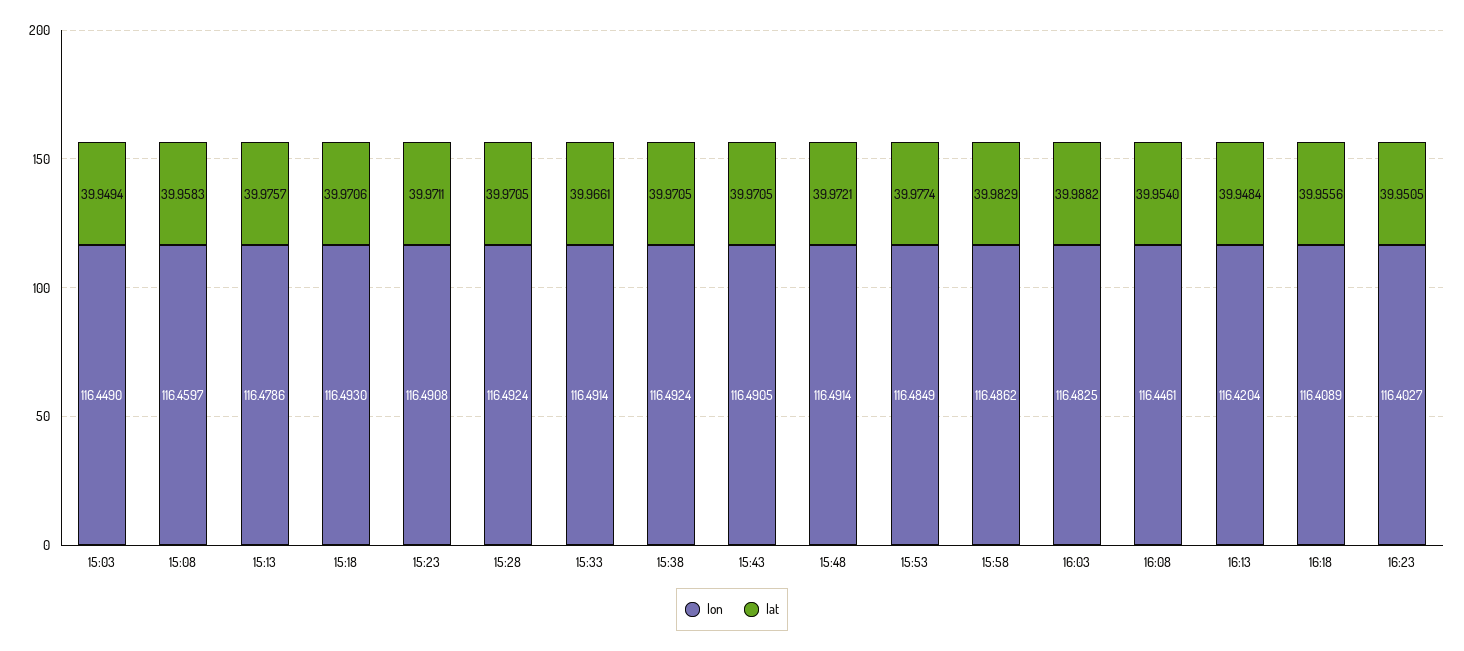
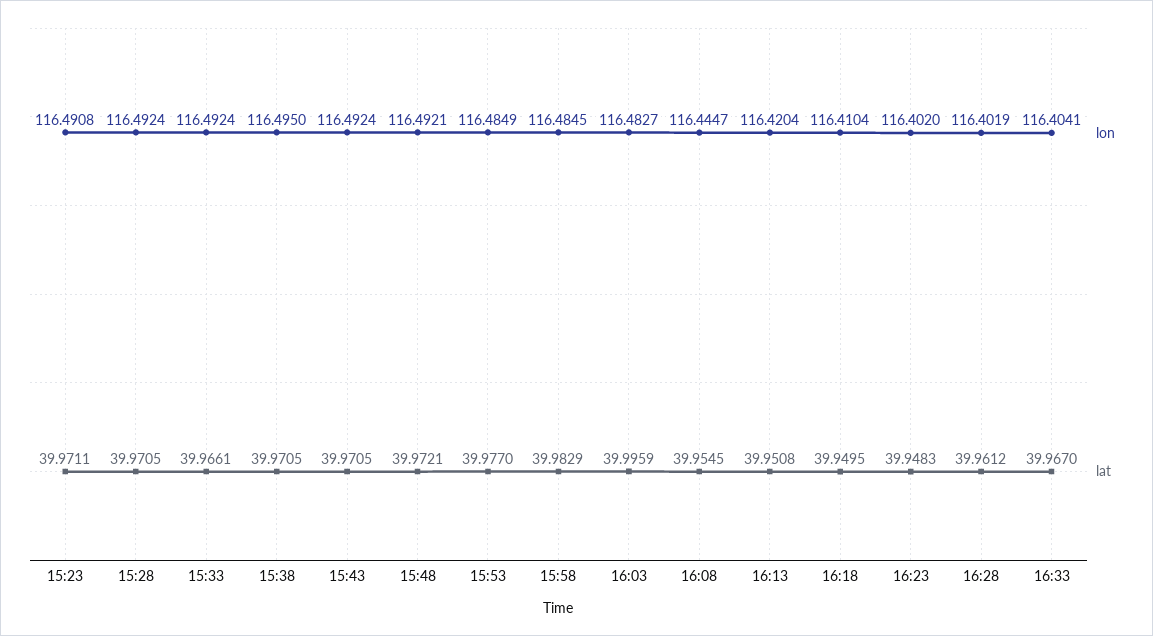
lon, 15:03: 116.449 -> none
lat, 15:03: 39.9494 -> none
lon, 15:08: 116.4597 -> none
lat, 15:08: 39.9583 -> none
lon, 15:13: 116.4786 -> none
lat, 15:13: 39.9757 -> none
lon, 15:18: 116.493 -> none
lat, 15:18: 39.9706 -> none
lon, 15:33: 116.4914 -> 116.4924
lon, 15:38: 116.4924 -> 116.495
lon, 15:43: 116.4905 -> 116.4924
lon, 15:48: 116.4914 -> 116.4921
lat, 15:53: 39.9774 -> 39.977
lon, 15:58: 116.4862 -> 116.4845
lon, 16:03: 116.4825 -> 116.4827
lat, 16:03: 39.9882 -> 39.9959
lon, 16:08: 116.4461 -> 116.4447
lat, 16:08: 39.954 -> 39.9545
lat, 16:13: 39.9484 -> 39.9508
lon, 16:18: 116.4089 -> 116.4104
lat, 16:18: 39.9556 -> 39.9495
lon, 16:23: 116.4027 -> 116.402
lat, 16:23: 39.9505 -> 39.9483
lon, 16:28: none -> 116.4019
lat, 16:28: none -> 39.9612
lon, 16:33: none -> 116.4041
lat, 16:33: none -> 39.967

